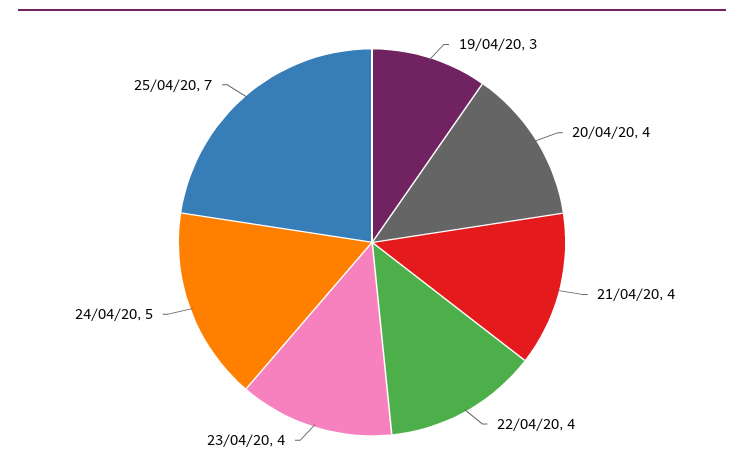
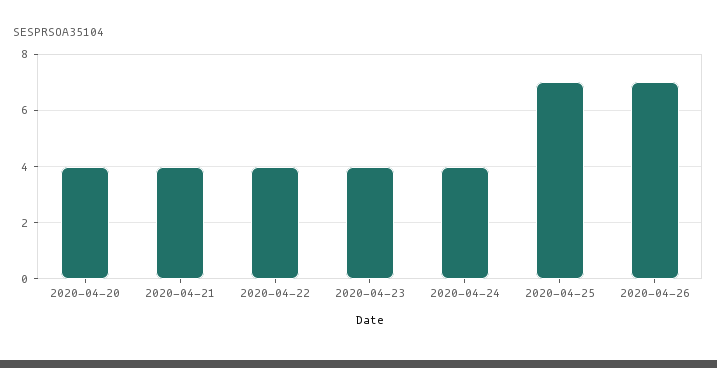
19/04/20: 3 -> none
24/04/20: 5 -> 4
2020-04-26: none -> 7

